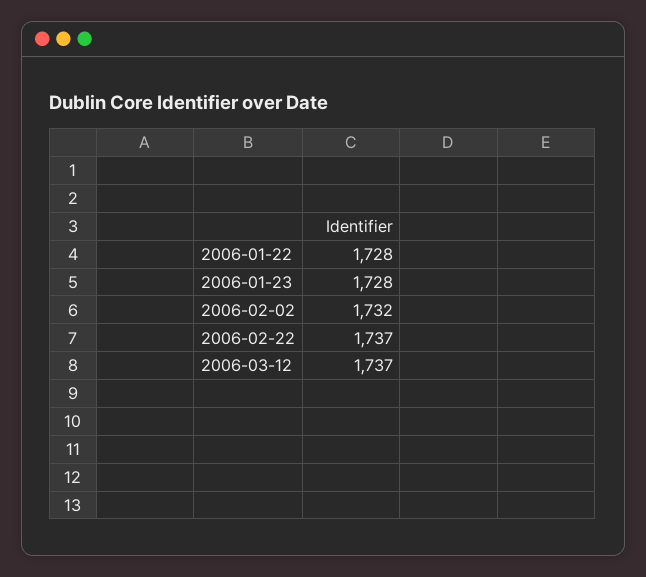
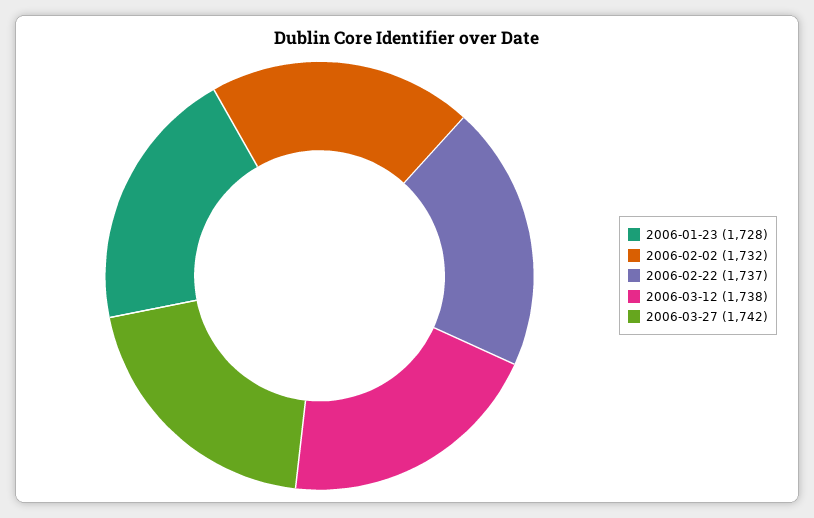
2006-01-22: 1728 -> none
2006-03-12: 1737 -> 1738
2006-03-27: none -> 1742

